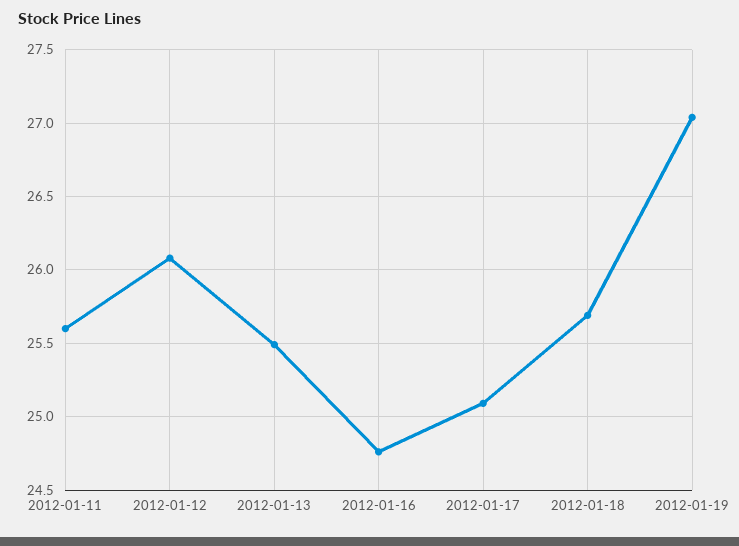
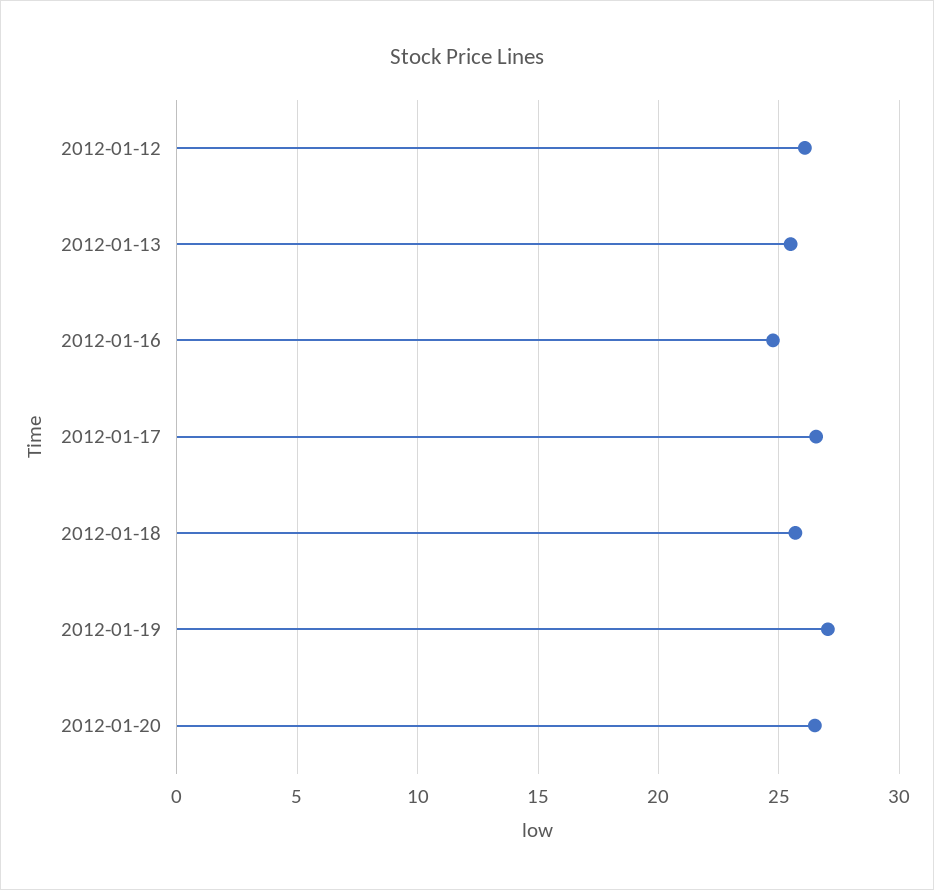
2012-01-11: 25.6 -> none
2012-01-17: 25.1 -> 26.5
2012-01-20: none -> 26.5

